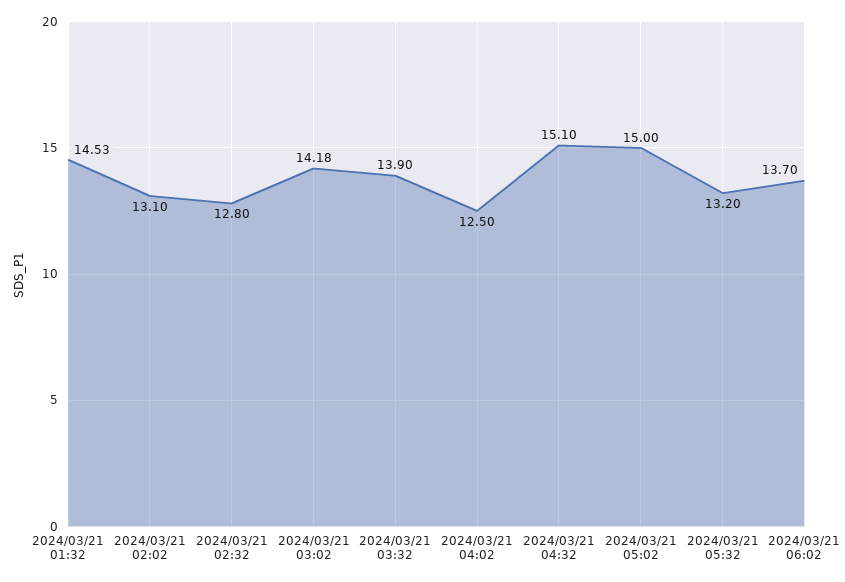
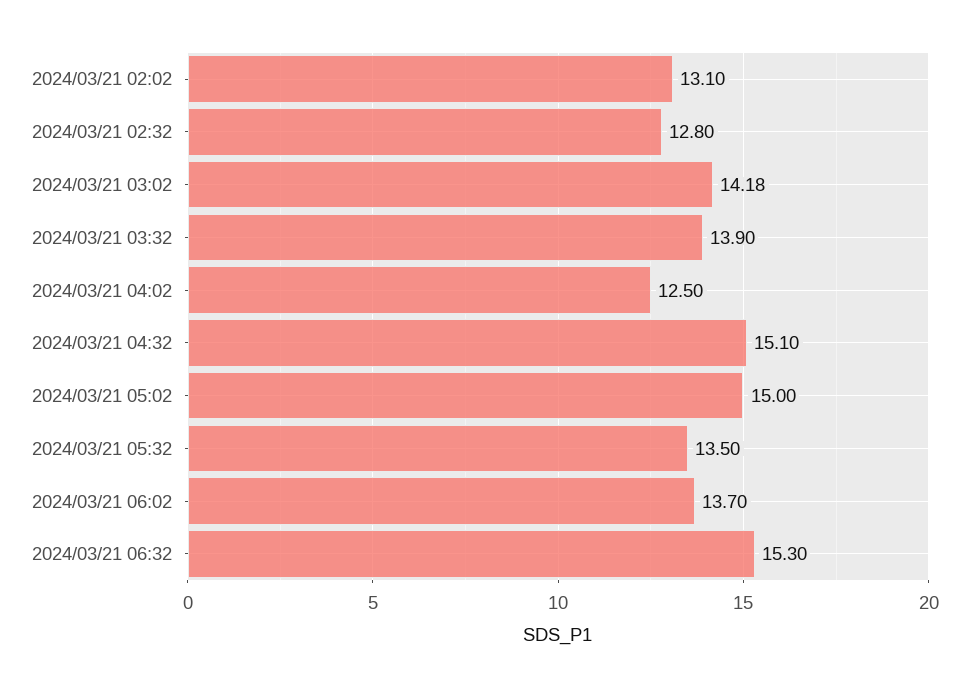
2024/03/21 01:32: 14.53 -> none
2024/03/21 05:32: 13.2 -> 13.5
2024/03/21 06:32: none -> 15.3

